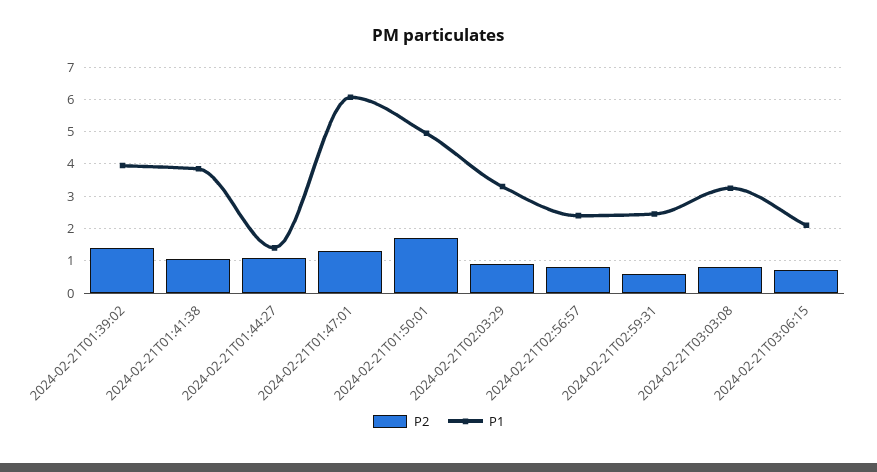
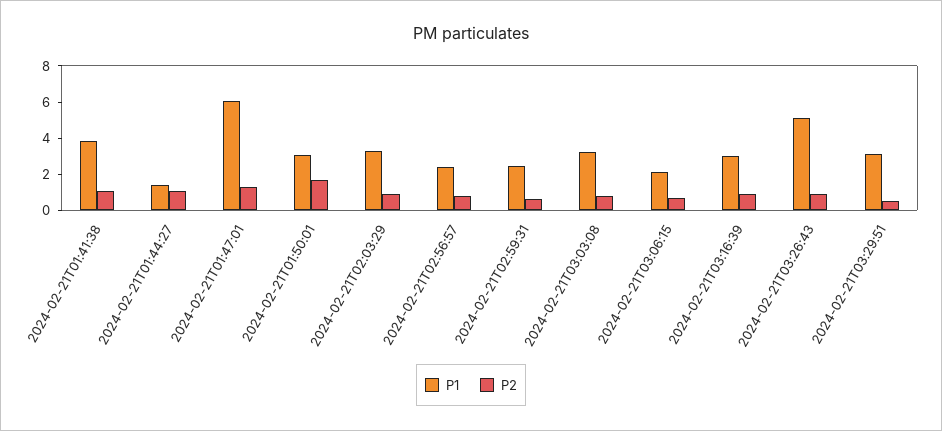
P2, 2024-02-21T01:39:02: 1.4 -> none
P1, 2024-02-21T01:39:02: 4 -> none
P1, 2024-02-21T01:50:01: 5 -> 3
P1, 2024-02-21T03:16:39: none -> 3
P2, 2024-02-21T03:16:39: none -> 1
P1, 2024-02-21T03:26:43: none -> 5
P2, 2024-02-21T03:26:43: none -> 1
P1, 2024-02-21T03:29:51: none -> 3
P2, 2024-02-21T03:29:51: none -> 0.5

